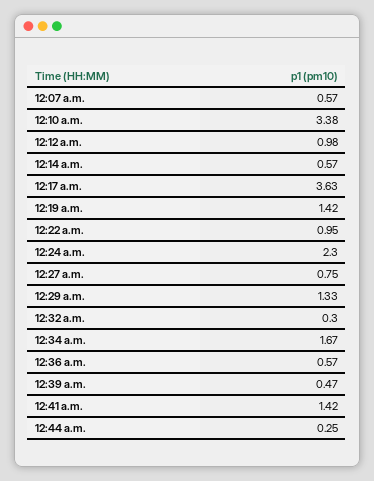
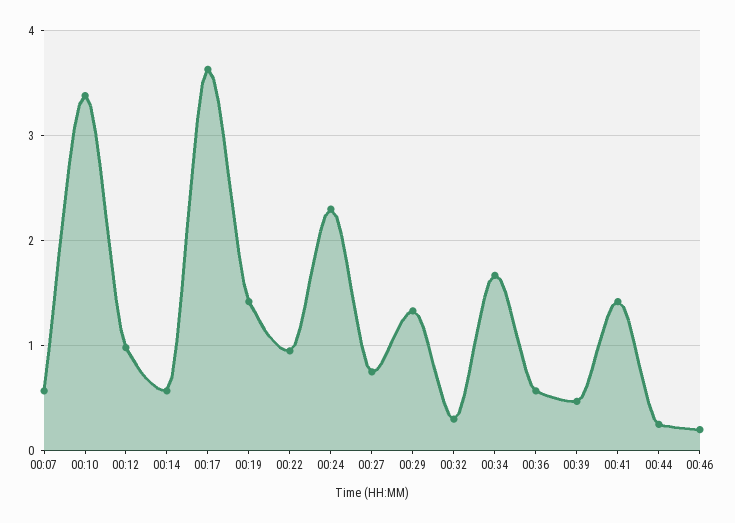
00:46: none -> 0.2

